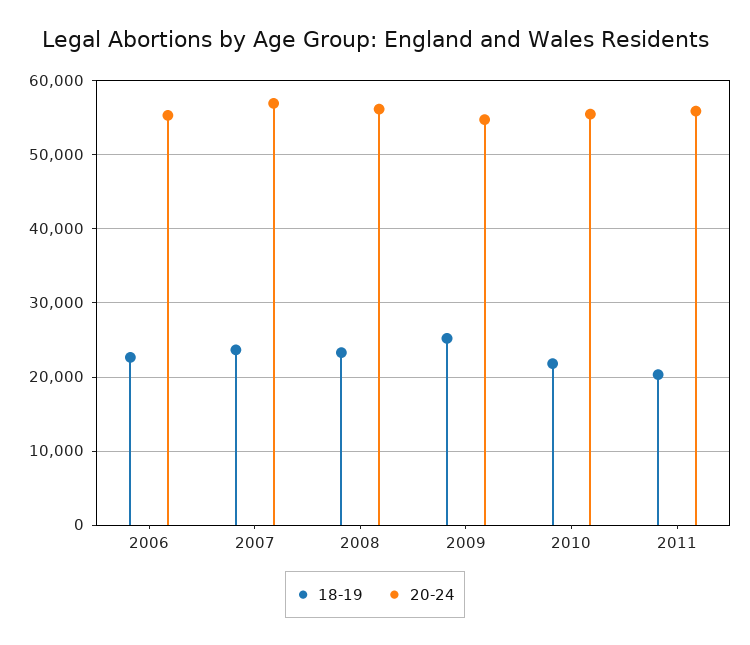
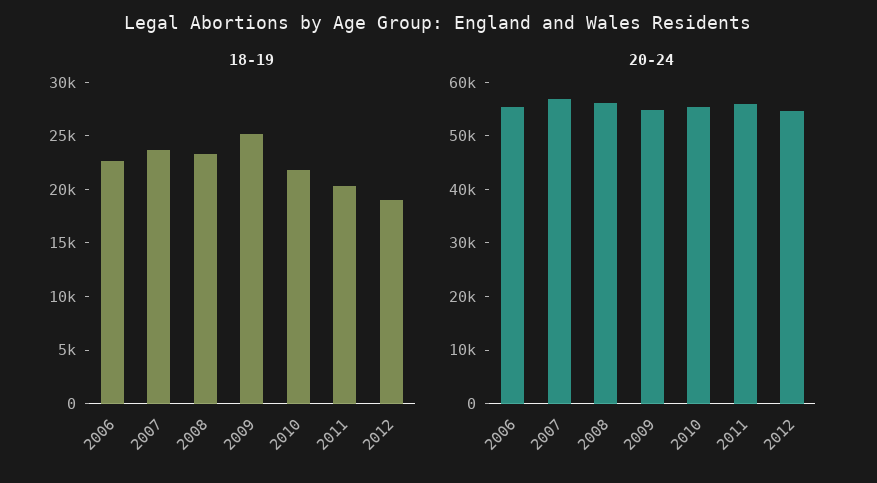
18-19, 2012: none -> 19000
20-24, 2012: none -> 54000

